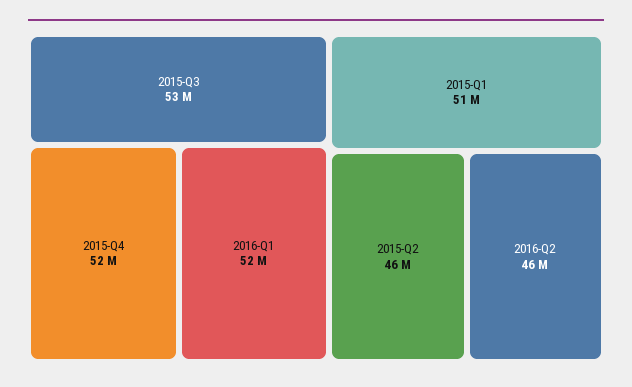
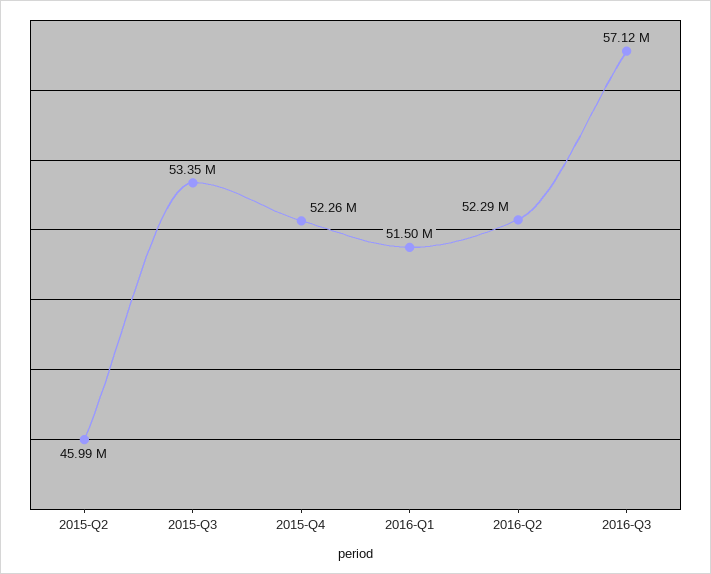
2015-Q1: 51000000 -> none
2016-Q2: 46000000 -> 52290000
2016-Q3: none -> 57120000

